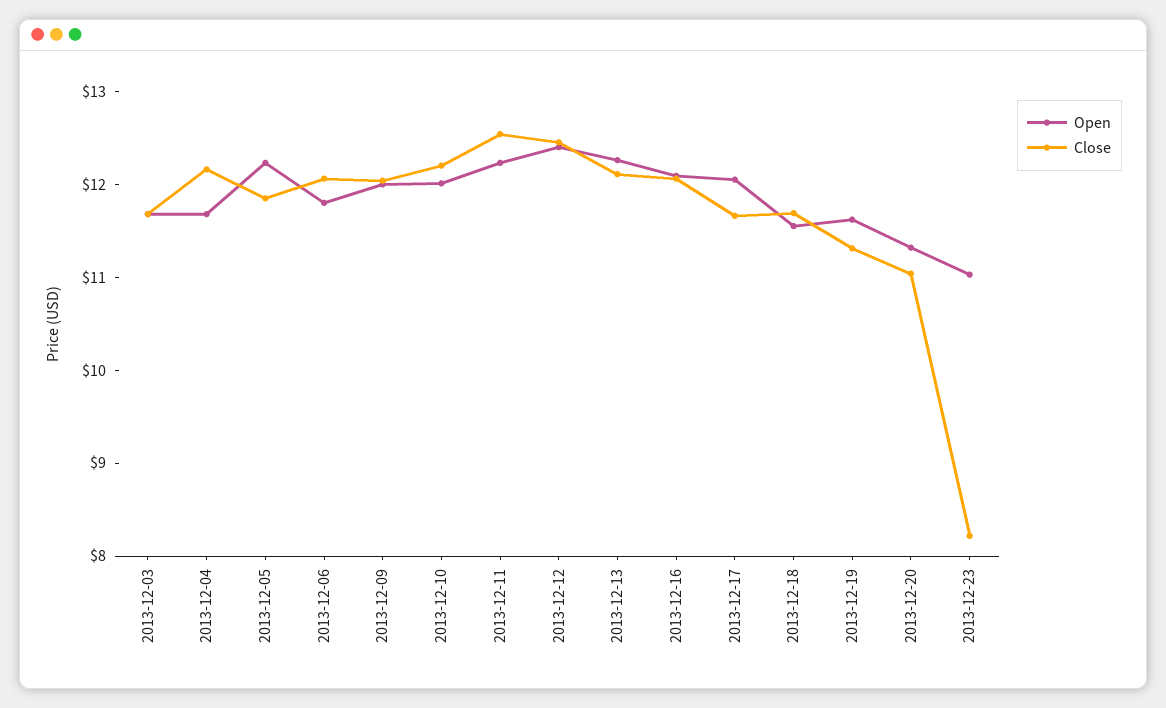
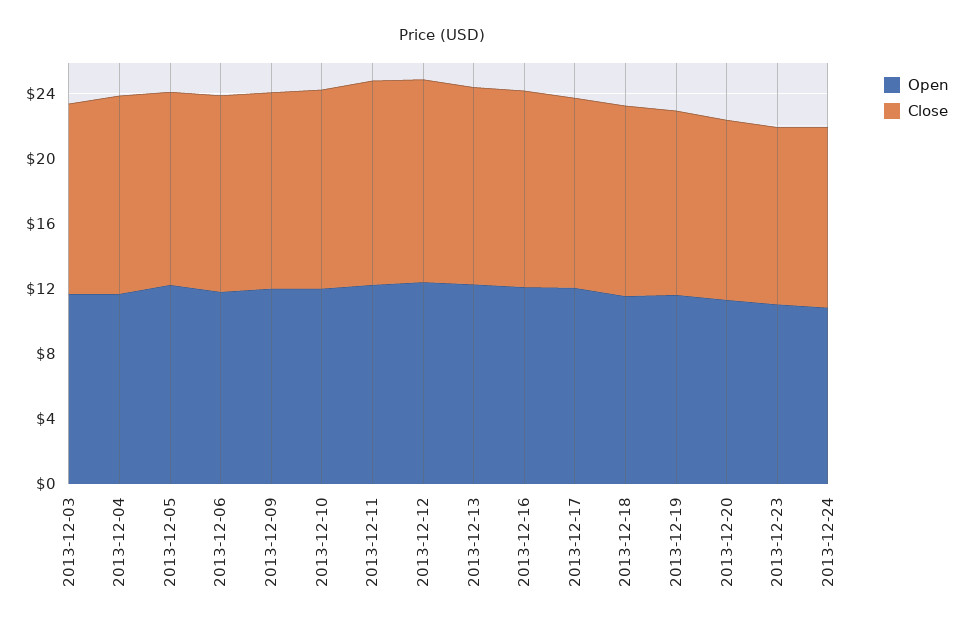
Close, 2013-12-23: 8.2 -> 11
Open, 2013-12-24: none -> 11
Close, 2013-12-24: none -> 11

